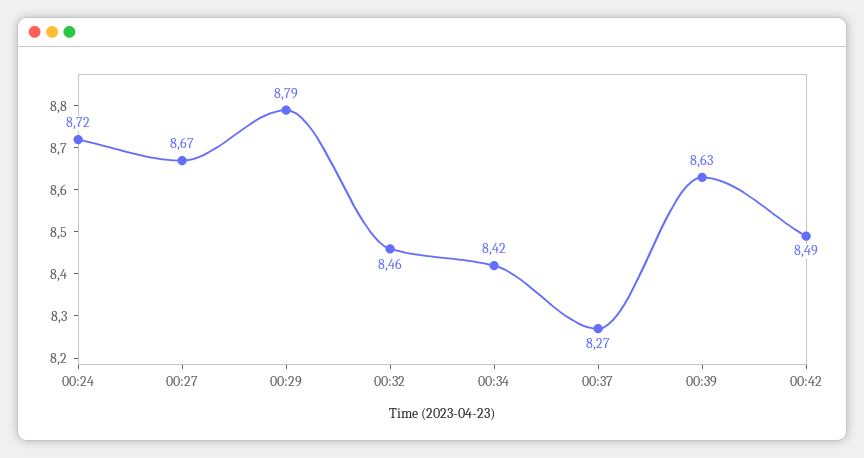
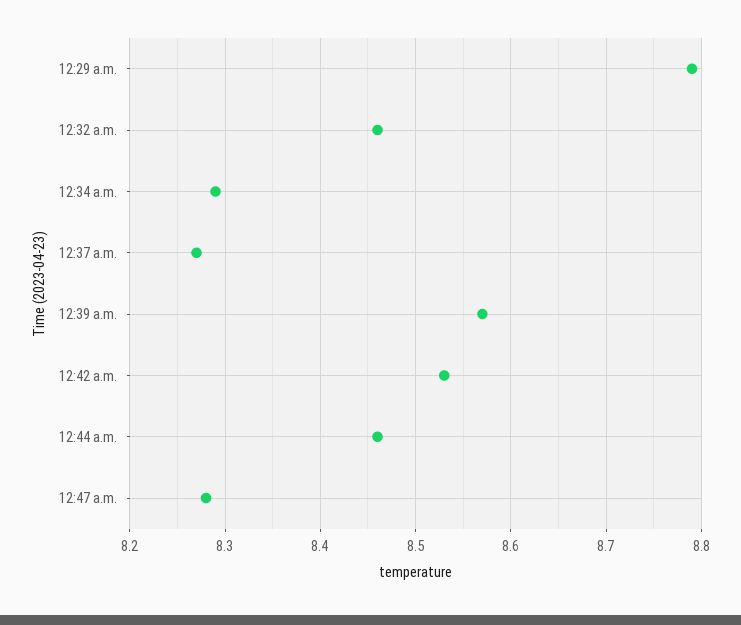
00:24: 8.72 -> none
00:27: 8.67 -> none
00:34: 8.42 -> 8.29
00:39: 8.63 -> 8.57
00:42: 8.49 -> 8.53
12:44 a.m.: none -> 8.46
12:47 a.m.: none -> 8.28

